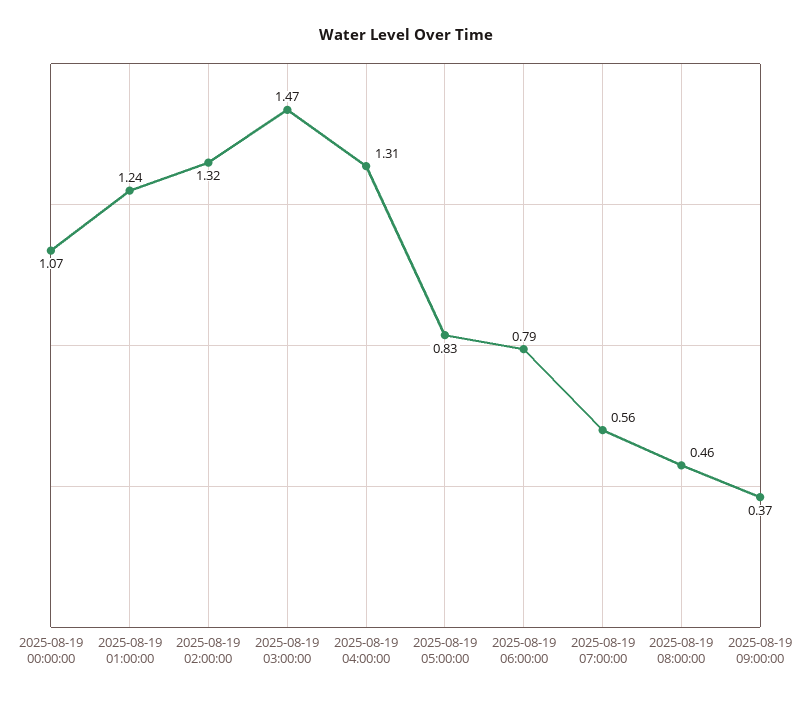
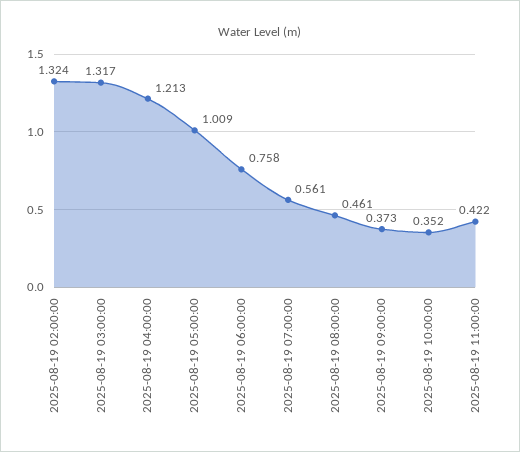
2025-08-19 00:00:00: 1.07 -> none
2025-08-19 01:00:00: 1.24 -> none
2025-08-19 03:00:00: 1.47 -> 1.317
2025-08-19 04:00:00: 1.31 -> 1.213
2025-08-19 05:00:00: 0.83 -> 1.009
2025-08-19 06:00:00: 0.79 -> 0.758
2025-08-19 10:00:00: none -> 0.352
2025-08-19 11:00:00: none -> 0.422

